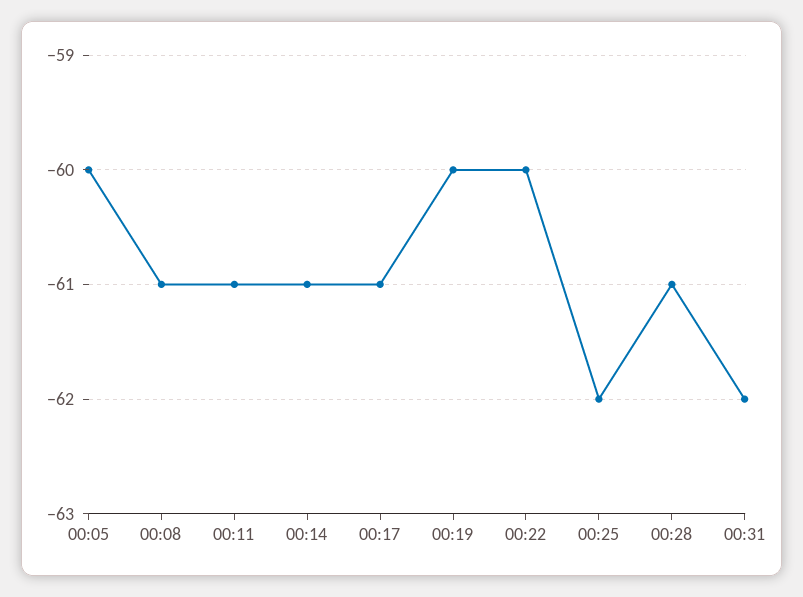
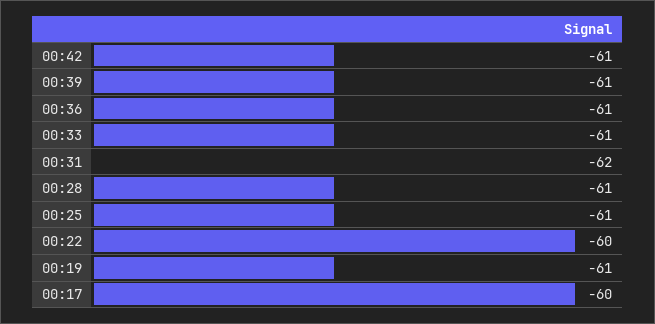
00:05: -60 -> none
00:08: -61 -> none
00:11: -61 -> none
00:14: -61 -> none
00:17: -61 -> -60
00:19: -60 -> -61
00:25: -62 -> -61
00:42: none -> -61
00:39: none -> -61
00:36: none -> -61
00:33: none -> -61

